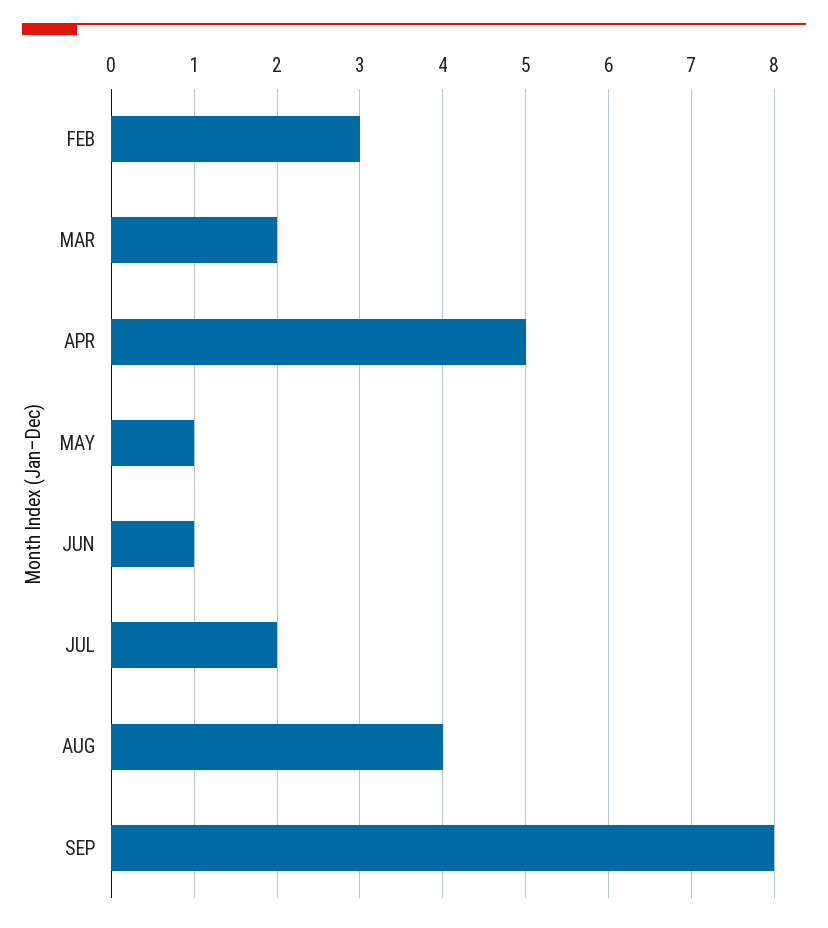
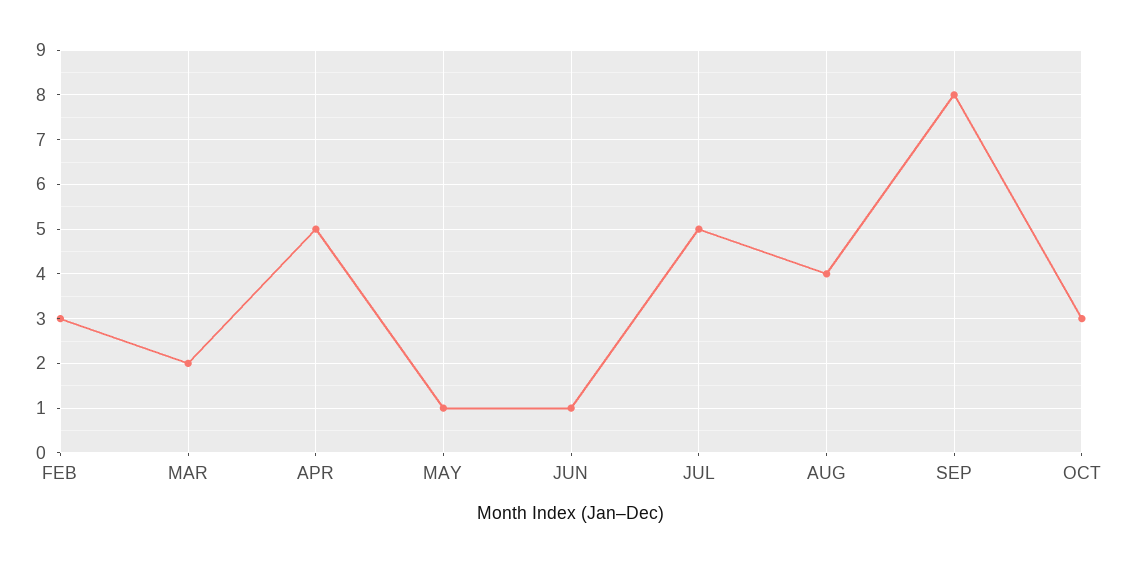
JUL: 2 -> 5
OCT: none -> 3

